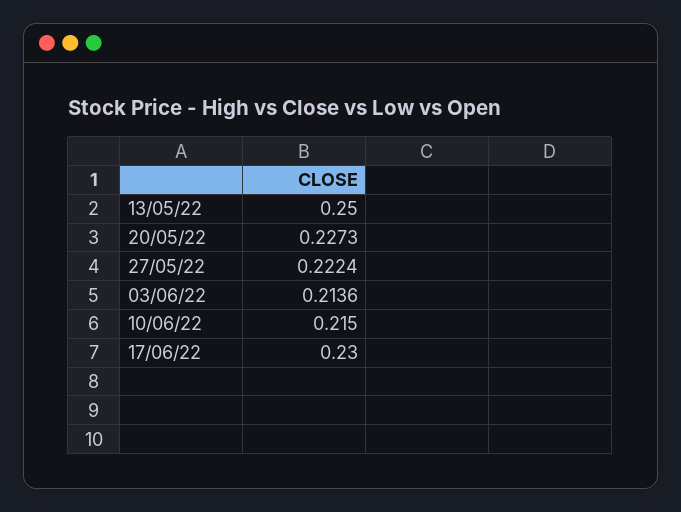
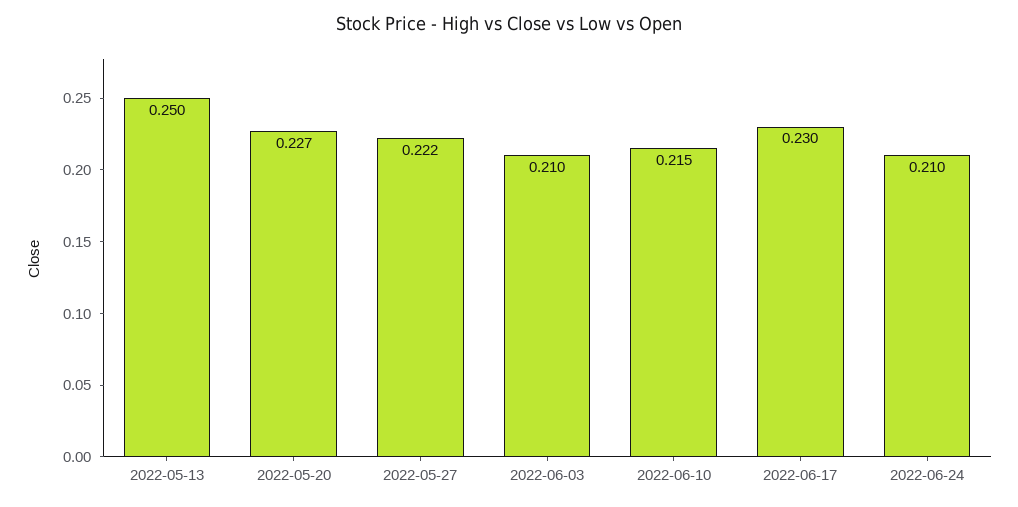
03/06/22: 0.2136 -> 0.21
2022-06-24: none -> 0.21

